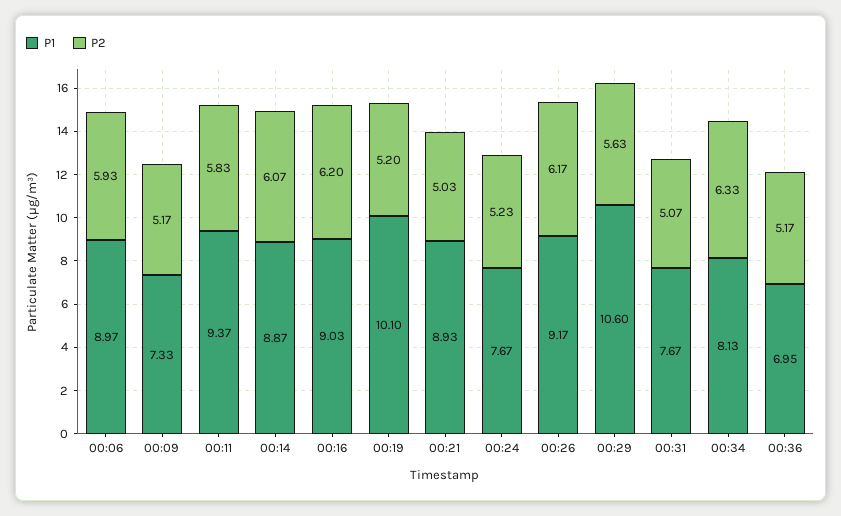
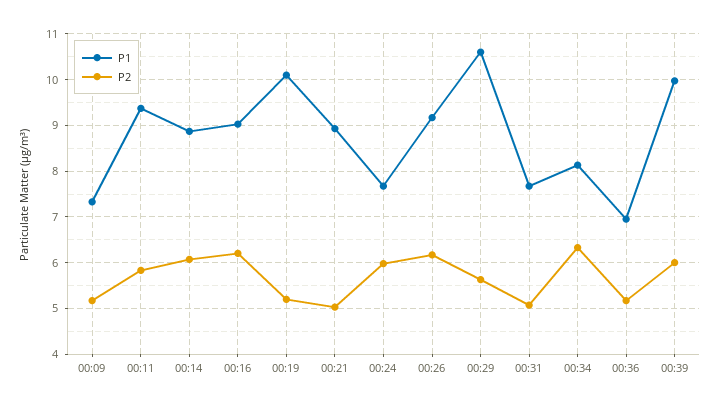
P1, 00:06: 8.97 -> none
P2, 00:06: 5.93 -> none
P2, 00:24: 5.23 -> 6
P1, 00:39: none -> 10
P2, 00:39: none -> 6

